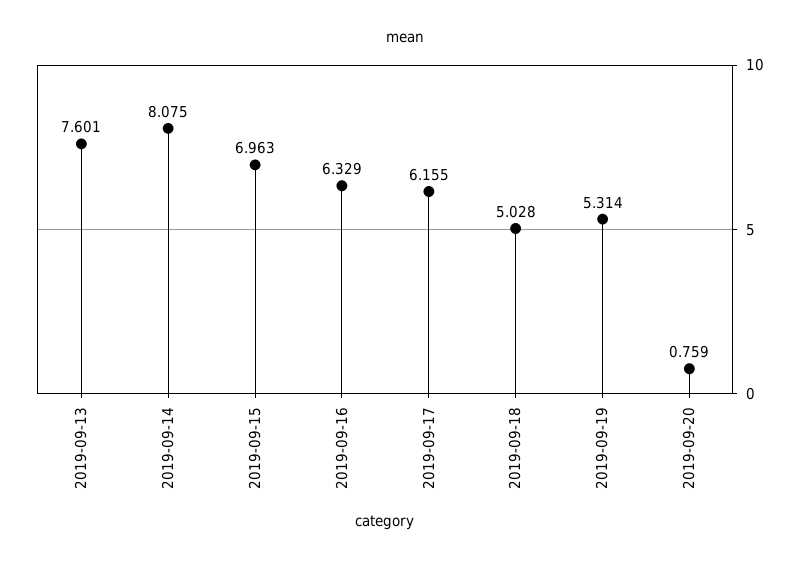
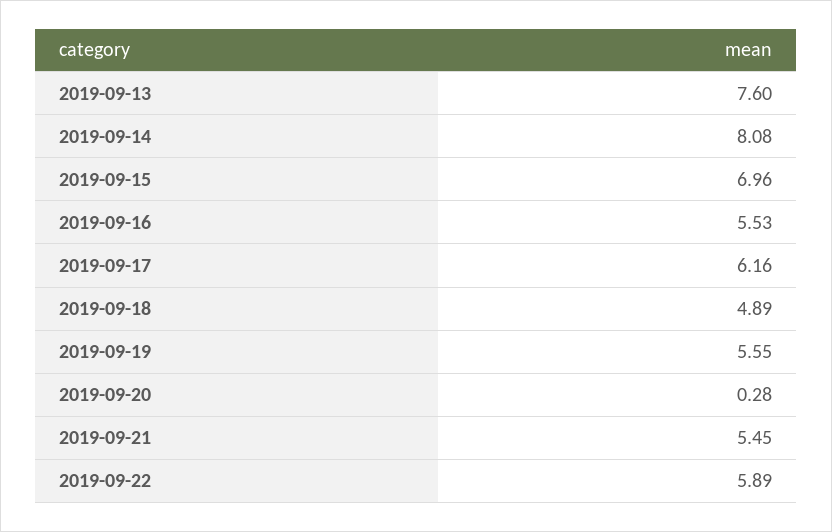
2019-09-16: 6.329 -> 5.53
2019-09-18: 5.028 -> 4.89
2019-09-19: 5.314 -> 5.55
2019-09-20: 0.759 -> 0.28
2019-09-21: none -> 5.45
2019-09-22: none -> 5.89

